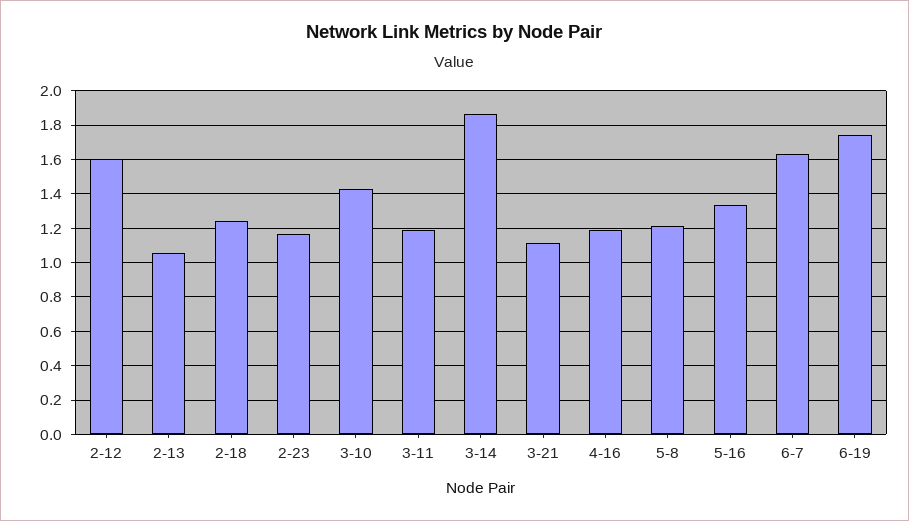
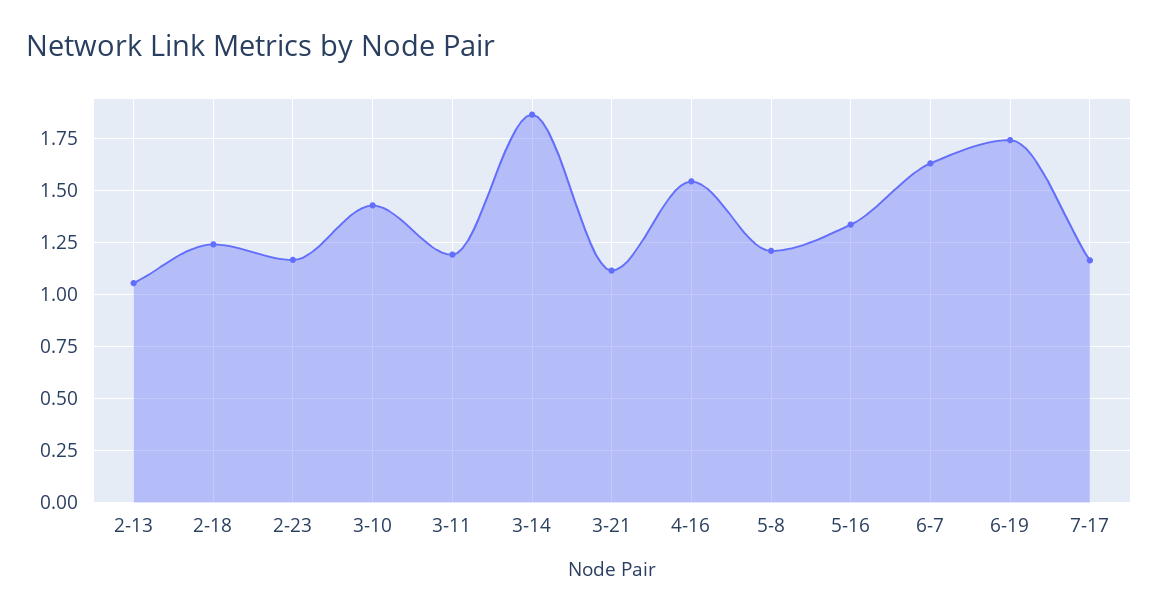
2-12: 1.6 -> none
4-16: 1.2 -> 1.55
7-17: none -> 1.15

